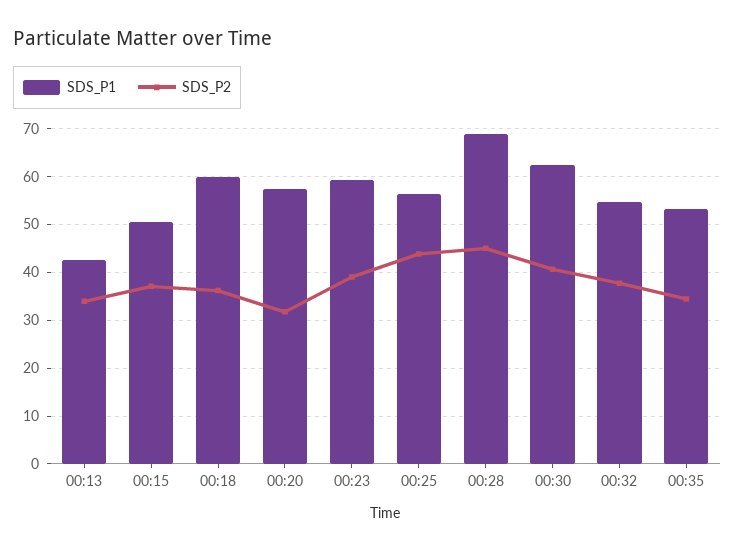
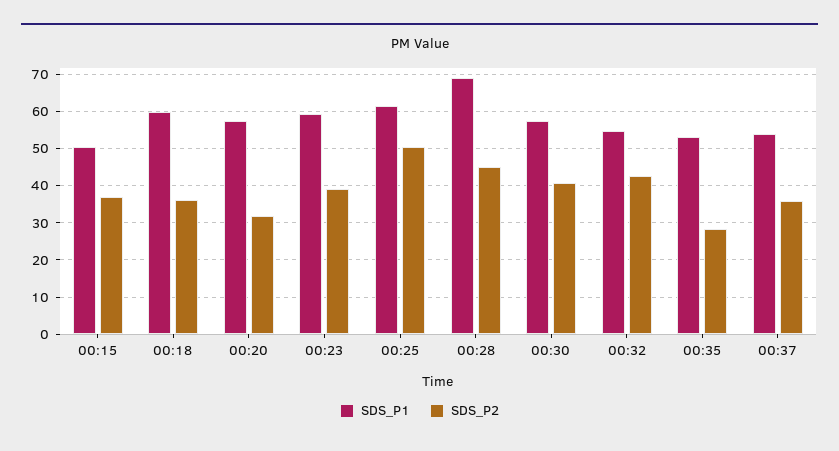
SDS_P1, 00:13: 42 -> none
SDS_P2, 00:13: 34 -> none
SDS_P1, 00:25: 56 -> 62
SDS_P2, 00:25: 44 -> 50
SDS_P1, 00:30: 62 -> 58
SDS_P2, 00:32: 38 -> 42
SDS_P2, 00:35: 34 -> 28
SDS_P1, 00:37: none -> 54
SDS_P2, 00:37: none -> 36

